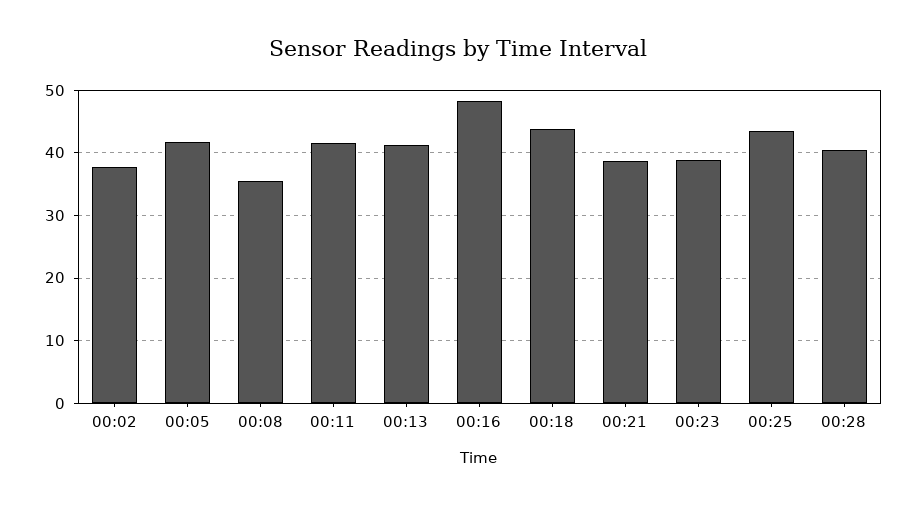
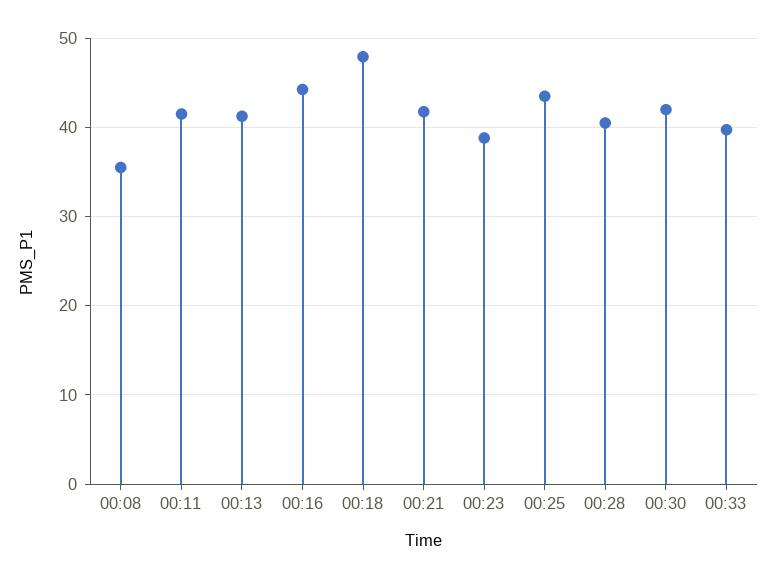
00:02: 38 -> none
00:05: 42 -> none
00:16: 48 -> 44
00:18: 44 -> 48
00:21: 39 -> 42
00:30: none -> 42
00:33: none -> 40

